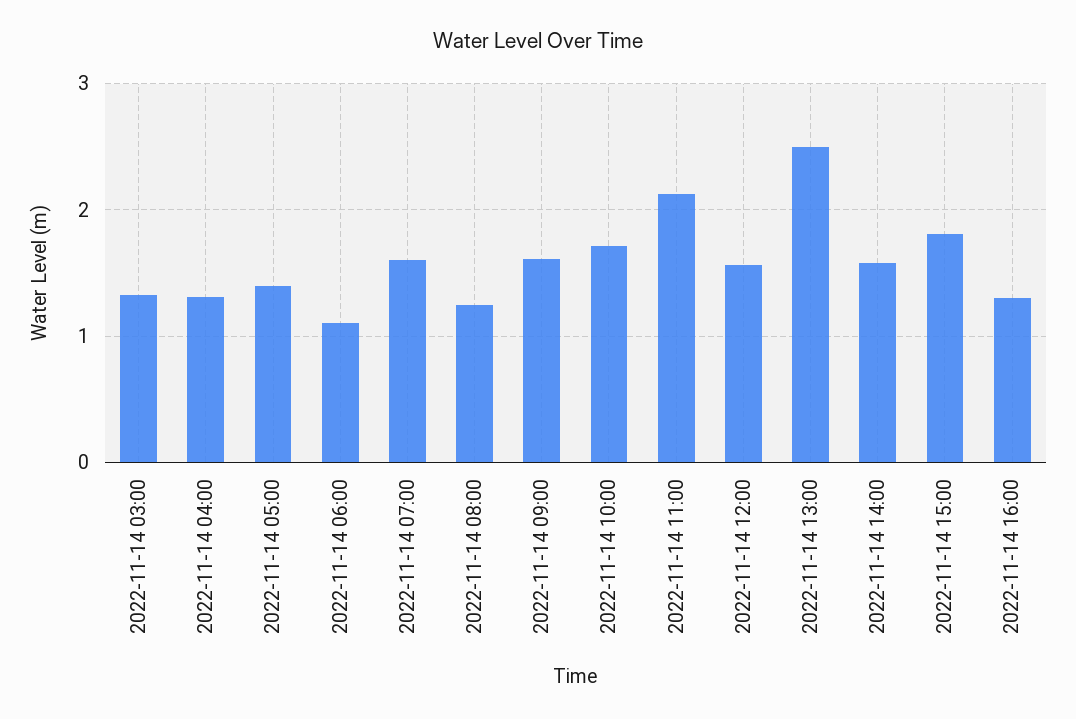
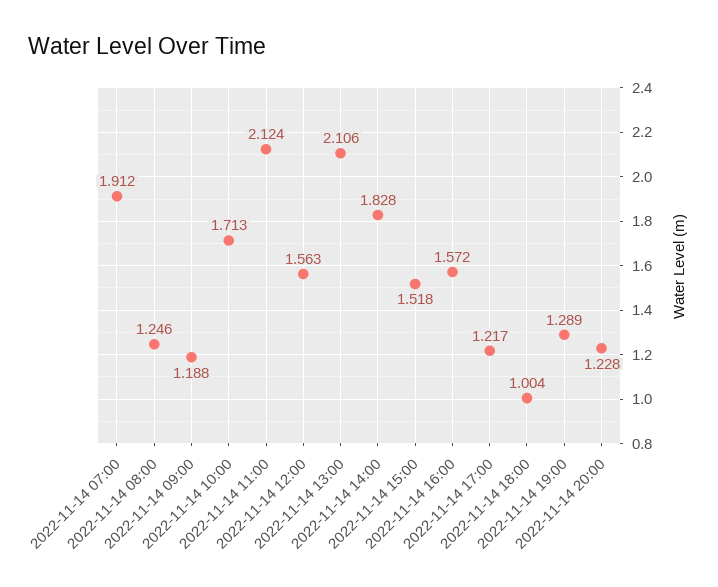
2022-11-14 03:00: 1.3 -> none
2022-11-14 04:00: 1.3 -> none
2022-11-14 05:00: 1.4 -> none
2022-11-14 06:00: 1.1 -> none
2022-11-14 07:00: 1.6 -> 1.912
2022-11-14 09:00: 1.6 -> 1.188
2022-11-14 13:00: 2.5 -> 2.106
2022-11-14 14:00: 1.6 -> 1.828
2022-11-14 15:00: 1.8 -> 1.518
2022-11-14 16:00: 1.3 -> 1.572
2022-11-14 17:00: none -> 1.217
2022-11-14 18:00: none -> 1.004
2022-11-14 19:00: none -> 1.289
2022-11-14 20:00: none -> 1.228

